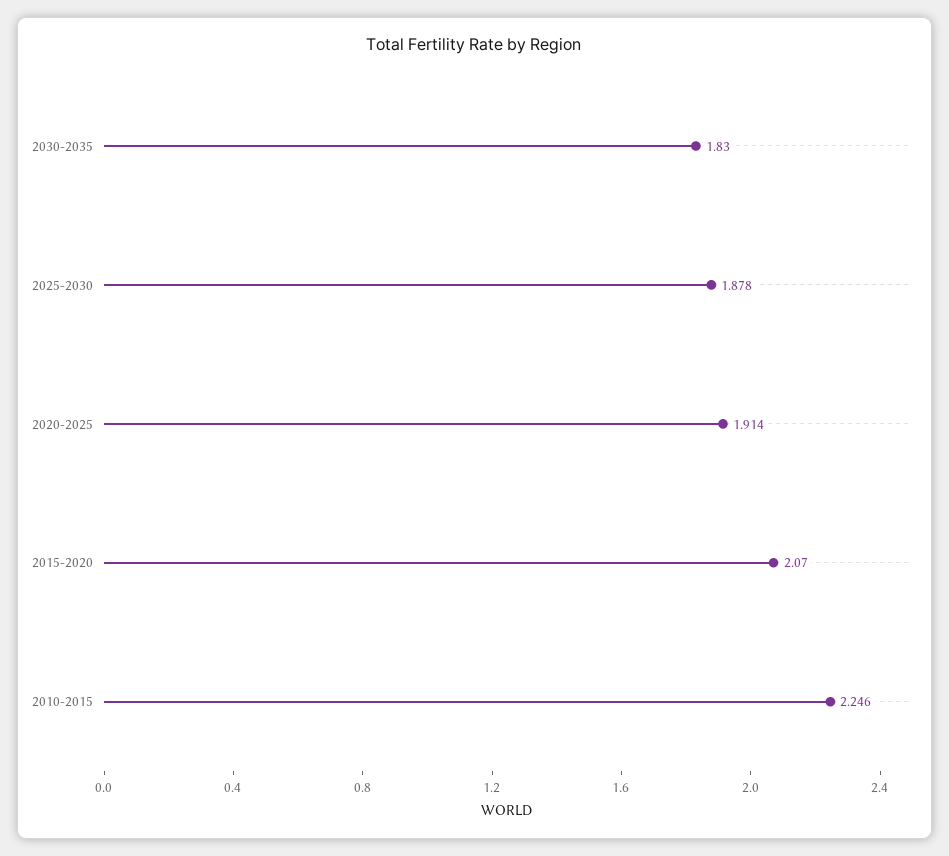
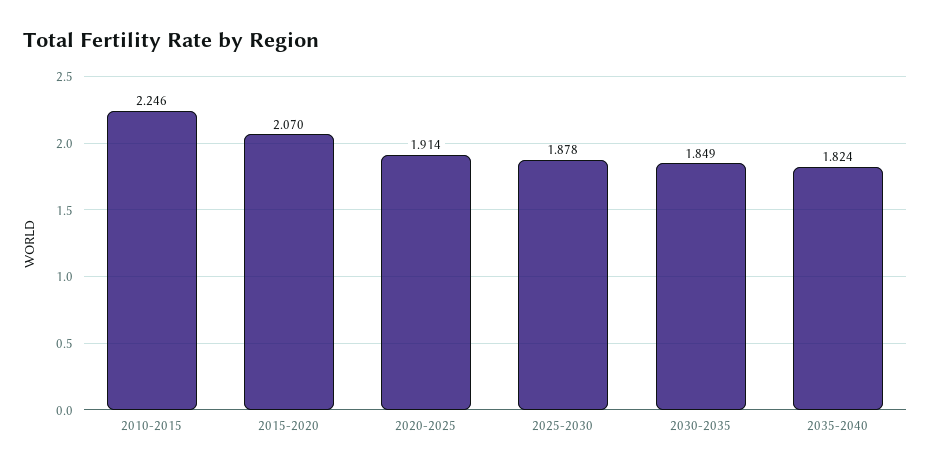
2030-2035: 1.83 -> 1.849
2035-2040: none -> 1.824

